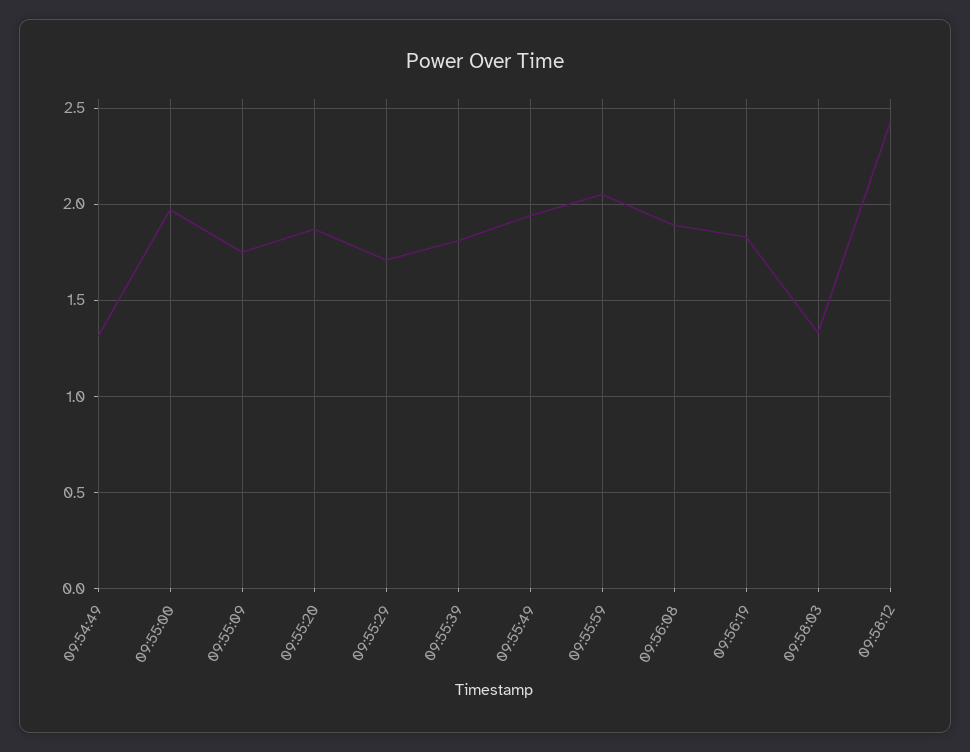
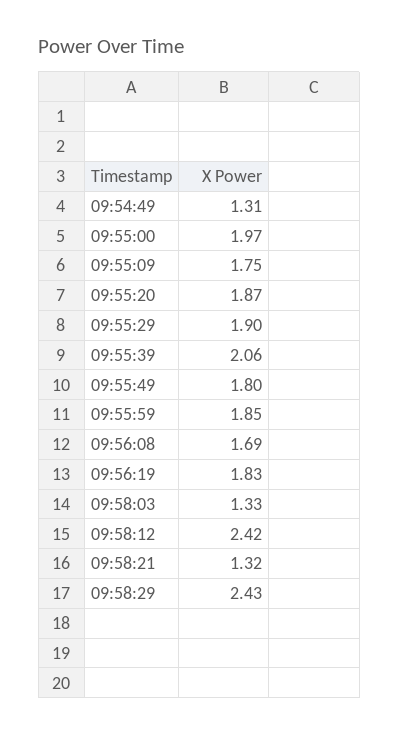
09:55:29: 1.7 -> 1.9
09:55:39: 1.8 -> 2.06
09:55:49: 1.95 -> 1.8
09:55:59: 2.05 -> 1.85
09:56:08: 1.9 -> 1.69
09:58:21: none -> 1.32
09:58:29: none -> 2.43

